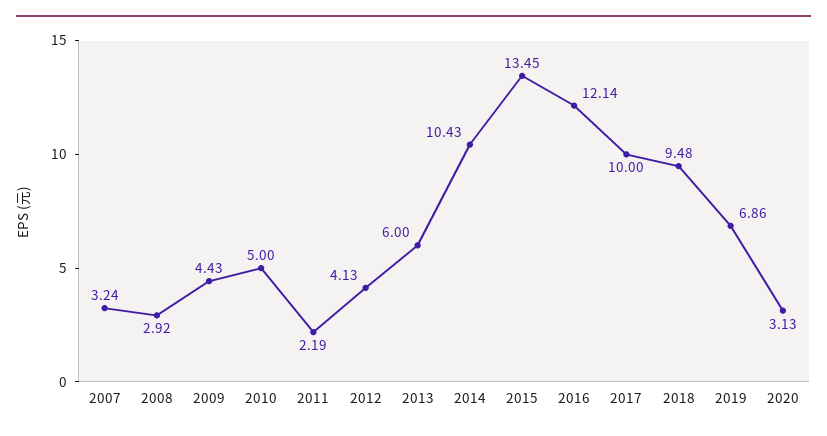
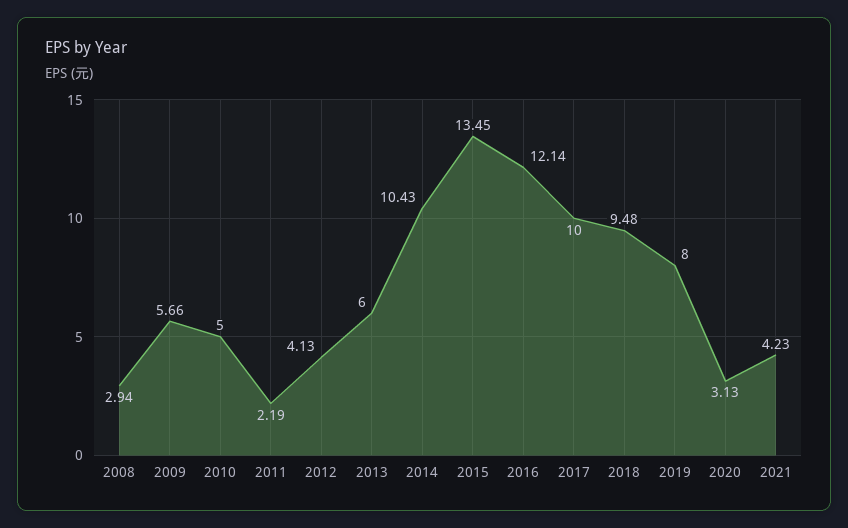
2007: 3.24 -> none
2008: 2.92 -> 2.94
2009: 4.43 -> 5.66
2019: 6.86 -> 8
2021: none -> 4.23

